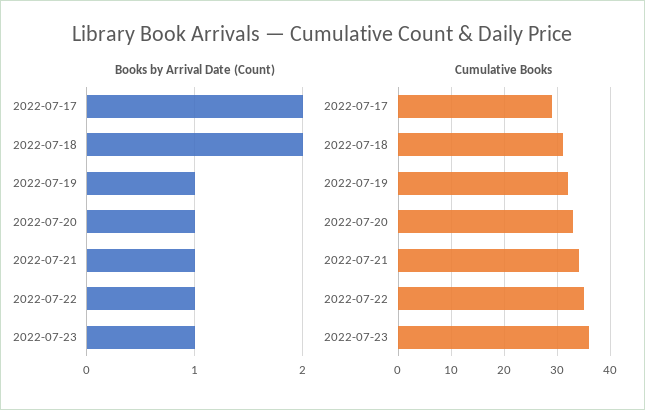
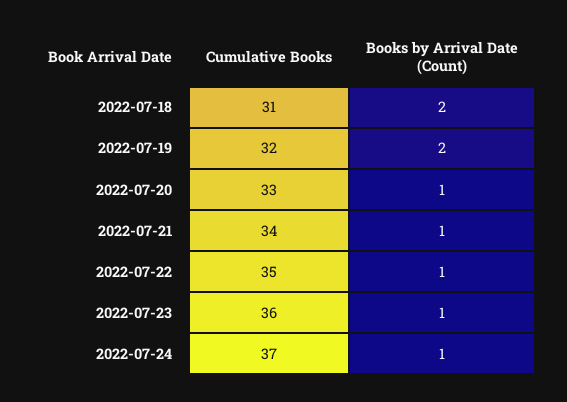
Books by Arrival Date (Count), 2022-07-17: 2 -> none
Books by Arrival Date (Count), 2022-07-19: 1 -> 2
Cumulative Books, 2022-07-17: 30 -> none
Cumulative Books, 2022-07-24: none -> 37
Books by Arrival Date (Count), 2022-07-24: none -> 1

